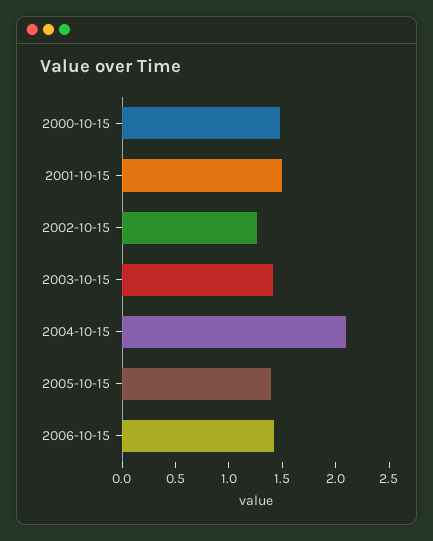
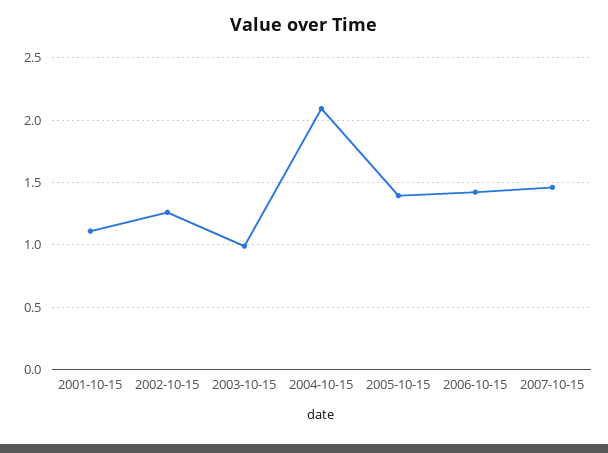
2000-10-15: 1.5 -> none
2001-10-15: 1.5 -> 1.1
2003-10-15: 1.4 -> 1
2007-10-15: none -> 1.45

